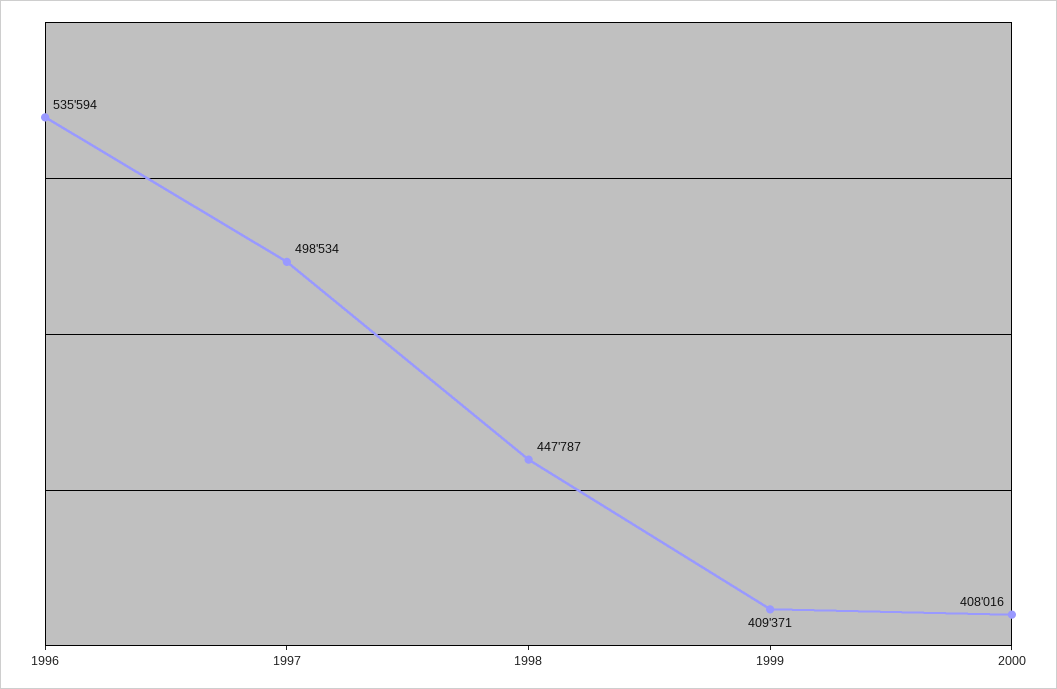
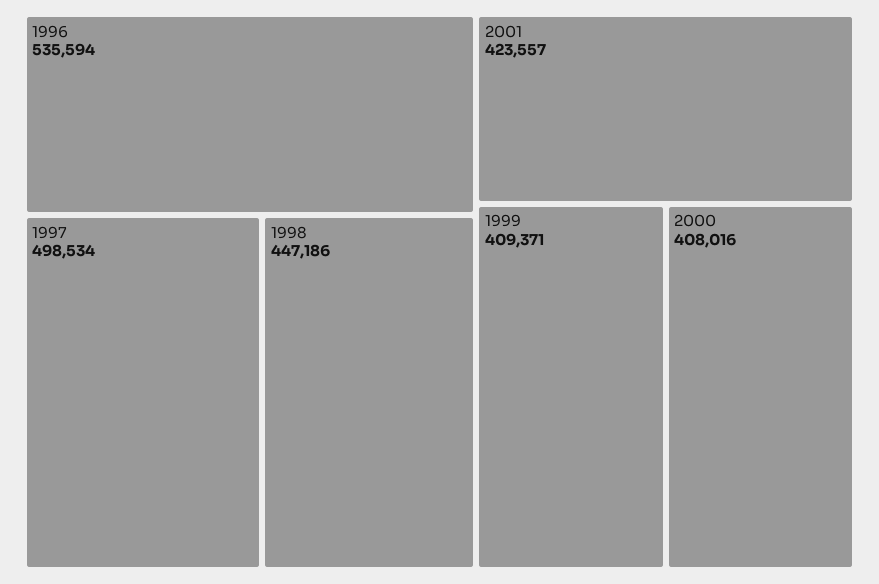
1998: 447787 -> 447186
2001: none -> 423557

